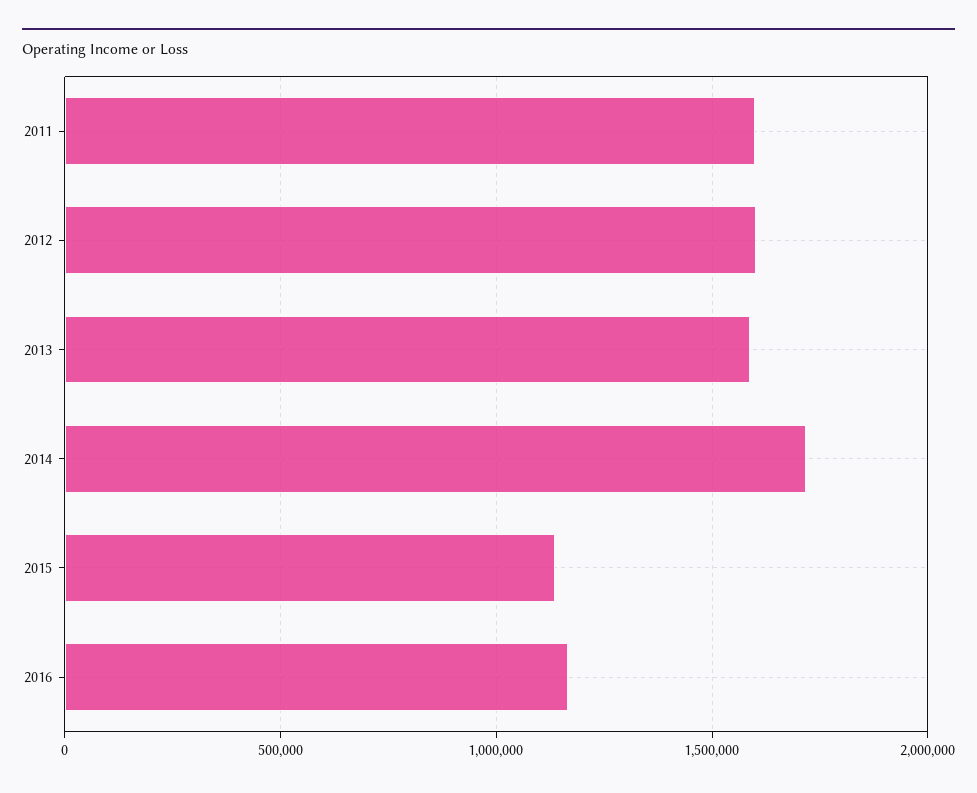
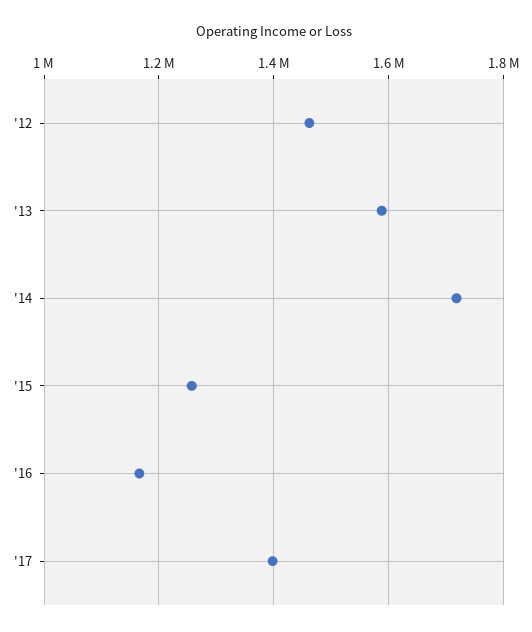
2011: 1600000 -> none
2012: 1600000 -> 1460000
2015: 1150000 -> 1260000
'17: none -> 1400000

